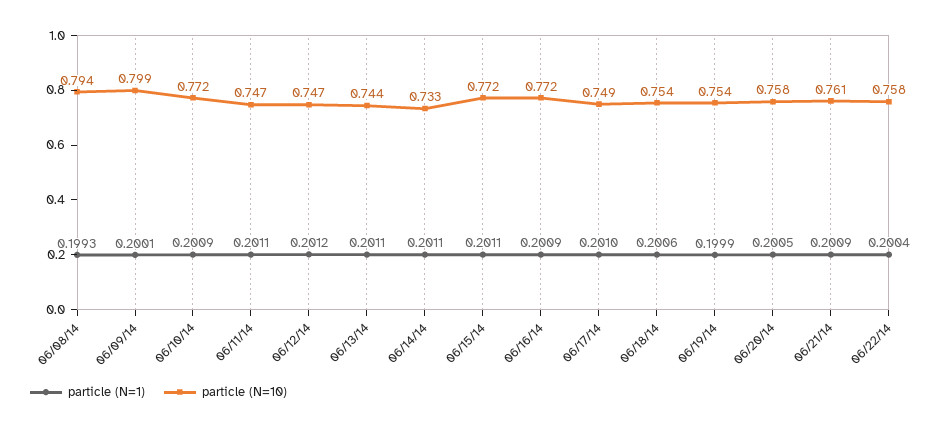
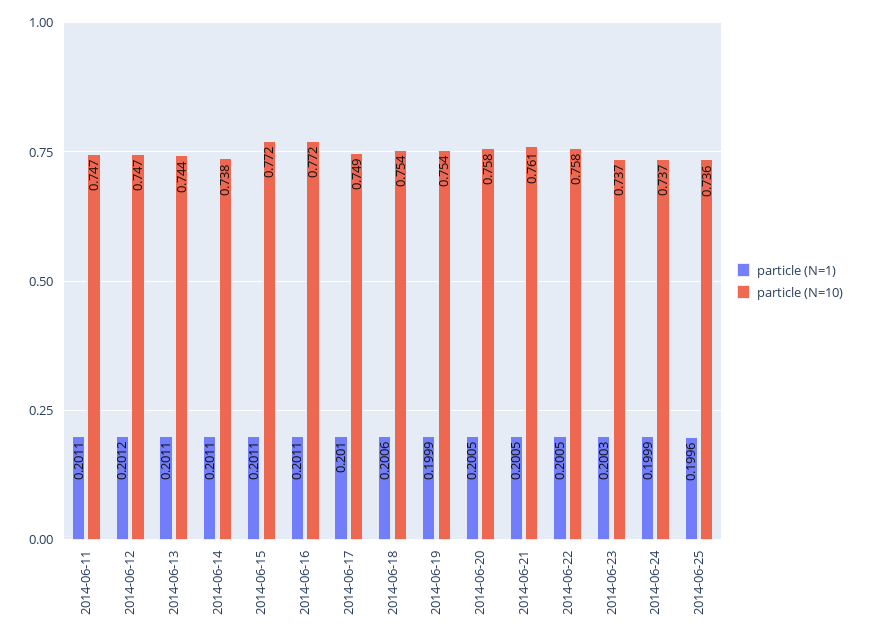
particle (N=1), 06/08/14: 0.1993 -> none
particle (N=10), 06/08/14: 0.794 -> none
particle (N=1), 06/09/14: 0.2001 -> none
particle (N=10), 06/09/14: 0.799 -> none
particle (N=1), 06/10/14: 0.2009 -> none
particle (N=10), 06/10/14: 0.772 -> none
particle (N=10), 06/14/14: 0.733 -> 0.738
particle (N=1), 06/16/14: 0.2009 -> 0.2011
particle (N=1), 06/21/14: 0.2009 -> 0.2005
particle (N=1), 06/22/14: 0.2004 -> 0.2005
particle (N=1), 2014-06-23: none -> 0.2003
particle (N=10), 2014-06-23: none -> 0.737
particle (N=1), 2014-06-24: none -> 0.1999
particle (N=10), 2014-06-24: none -> 0.737
particle (N=1), 2014-06-25: none -> 0.1996
particle (N=10), 2014-06-25: none -> 0.736

